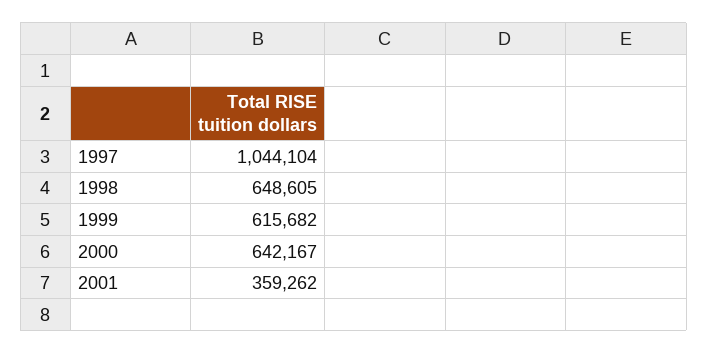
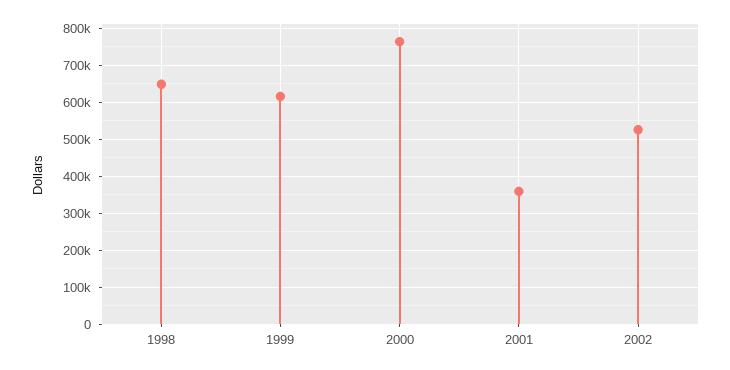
1997: 1044104 -> none
2000: 642167 -> 760000
2002: none -> 520000

